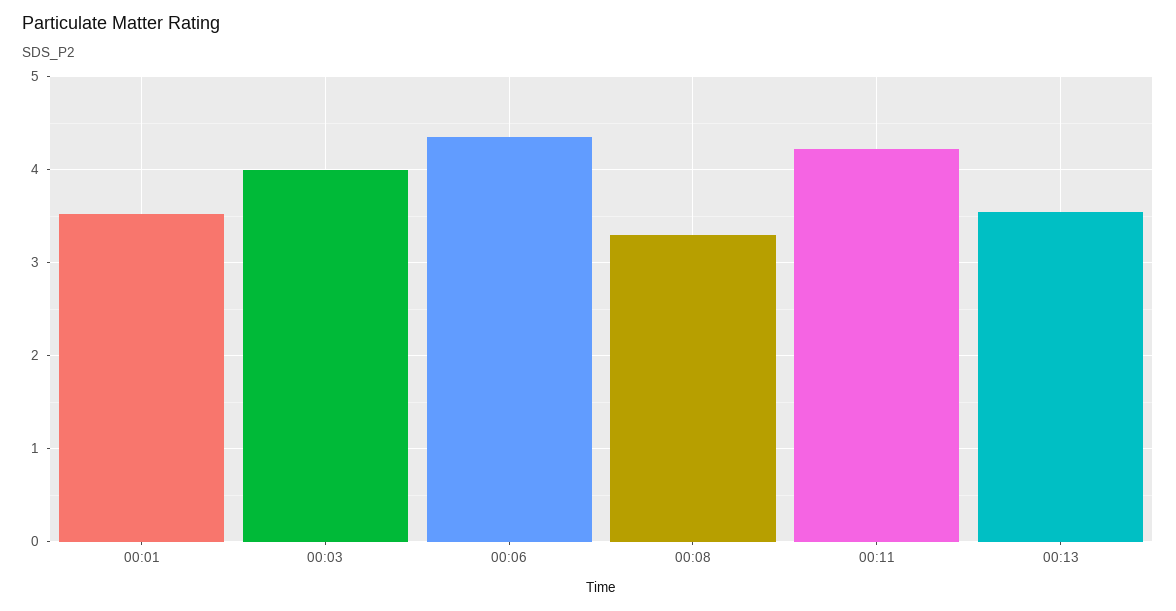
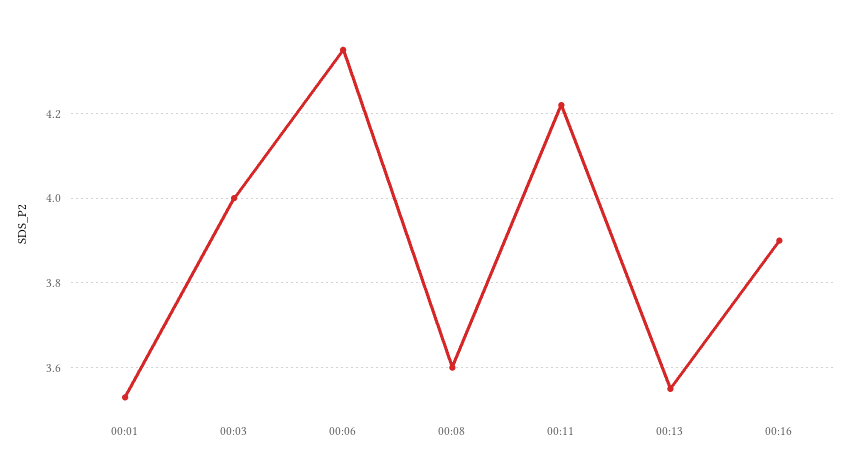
00:08: 3.3 -> 3.6
00:16: none -> 3.9

